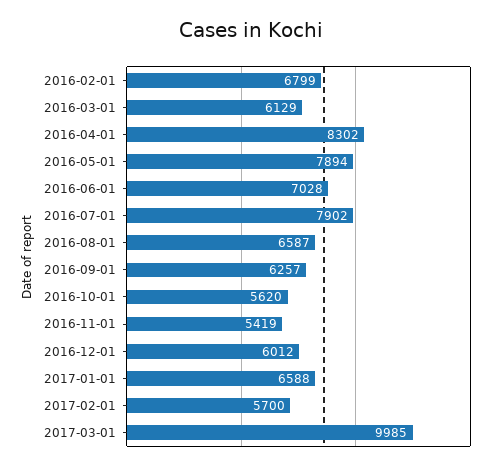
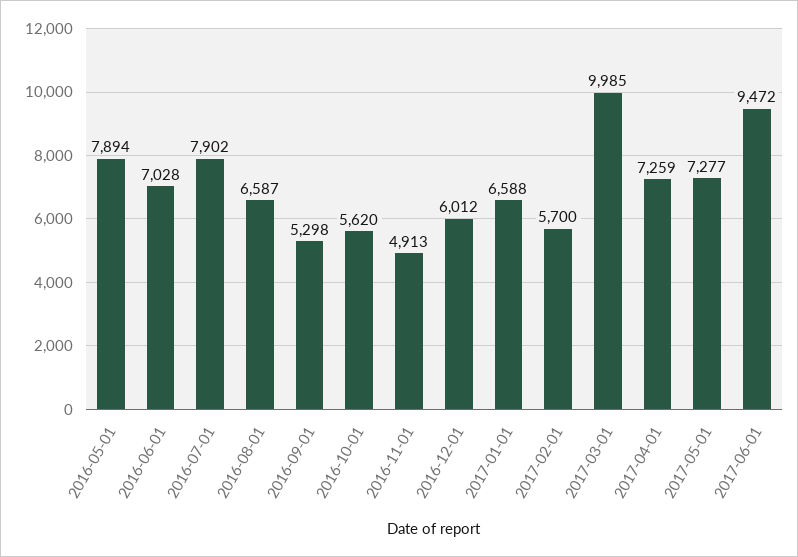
2016-02-01: 6799 -> none
2016-03-01: 6129 -> none
2016-04-01: 8302 -> none
2016-09-01: 6257 -> 5298
2016-11-01: 5419 -> 4913
2017-04-01: none -> 7259
2017-05-01: none -> 7277
2017-06-01: none -> 9472

